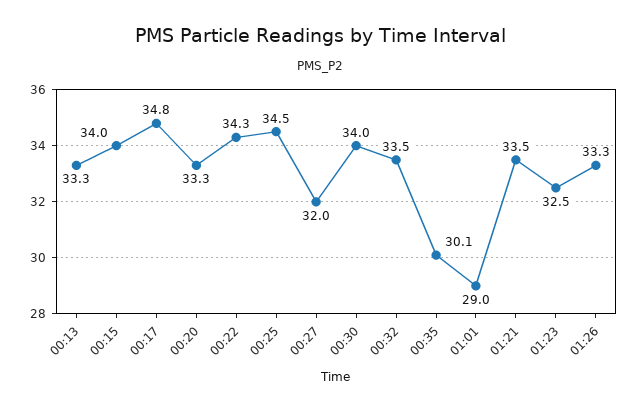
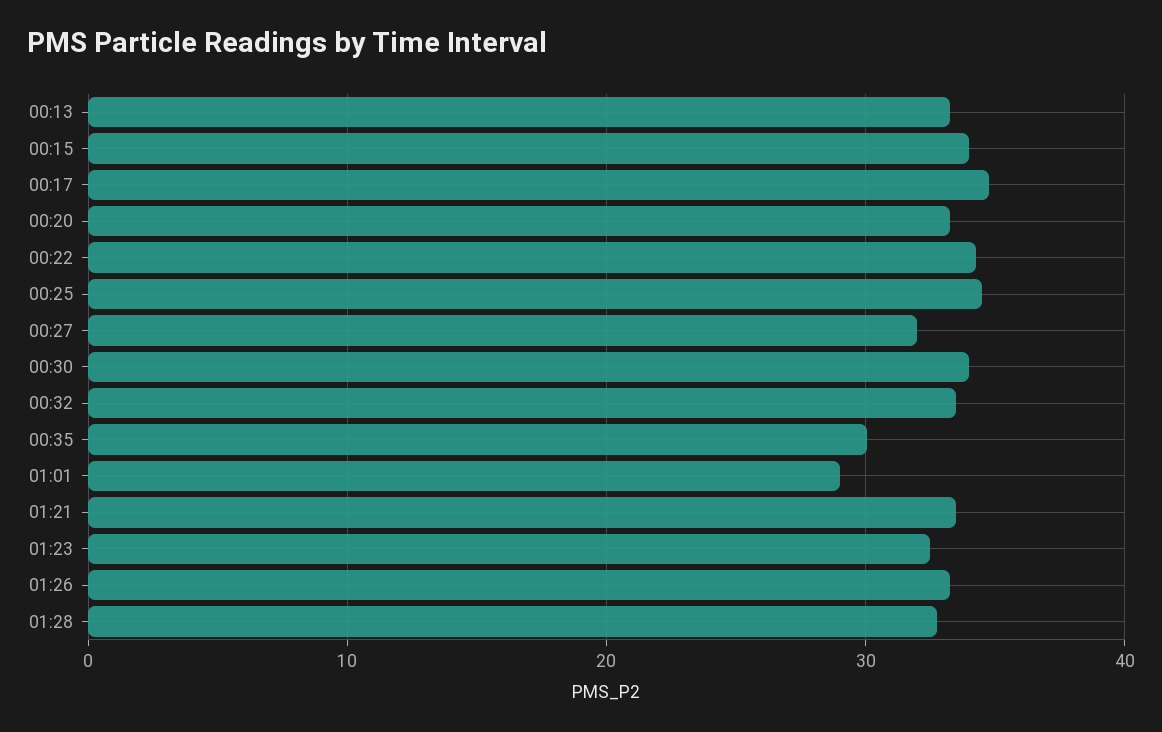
01:28: none -> 33

